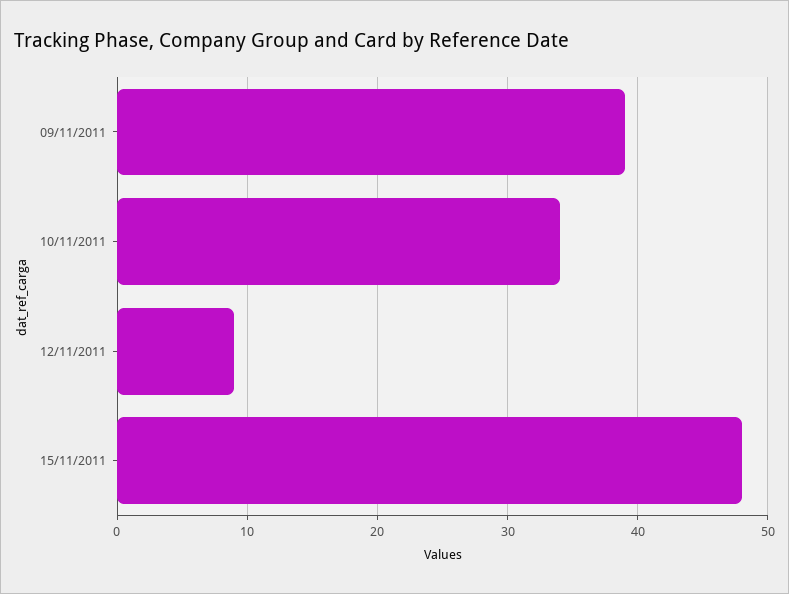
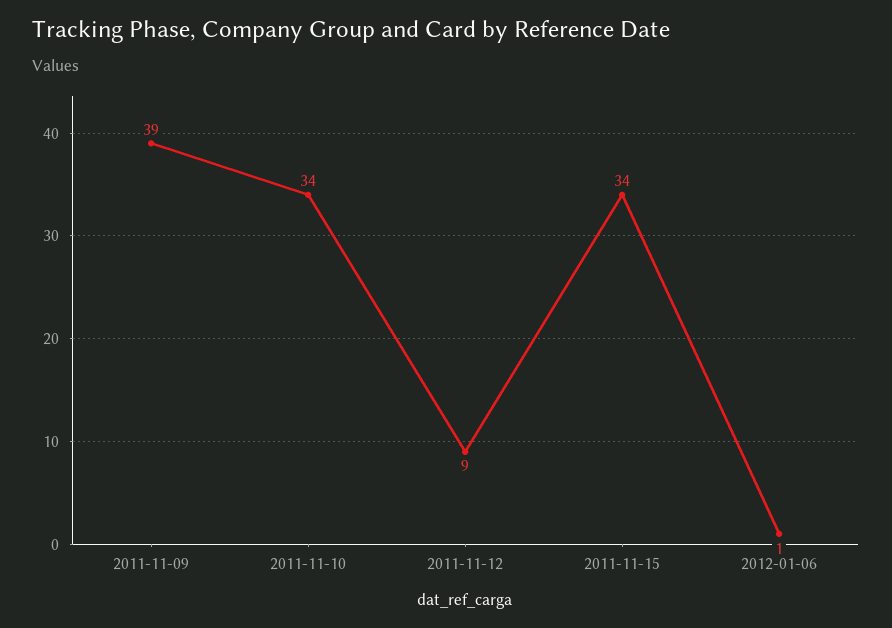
15/11/2011: 48 -> 34
2012-01-06: none -> 1

